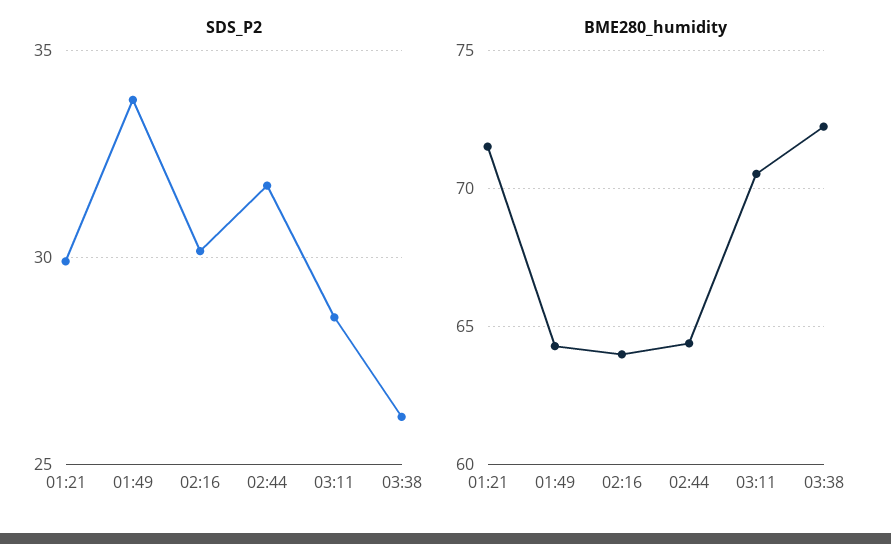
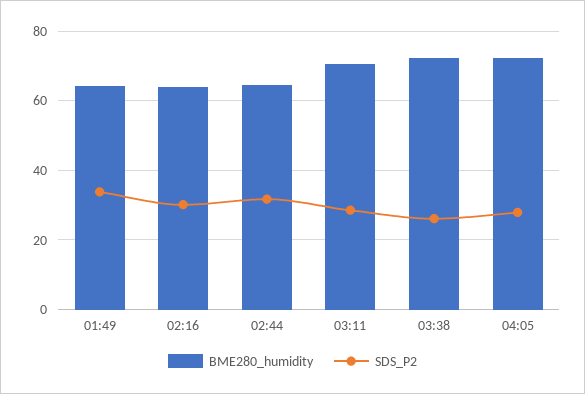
SDS_P2, 01:21: 30 -> none
BME280_humidity, 01:21: 71.5 -> none
BME280_humidity, 04:05: none -> 72
SDS_P2, 04:05: none -> 28

